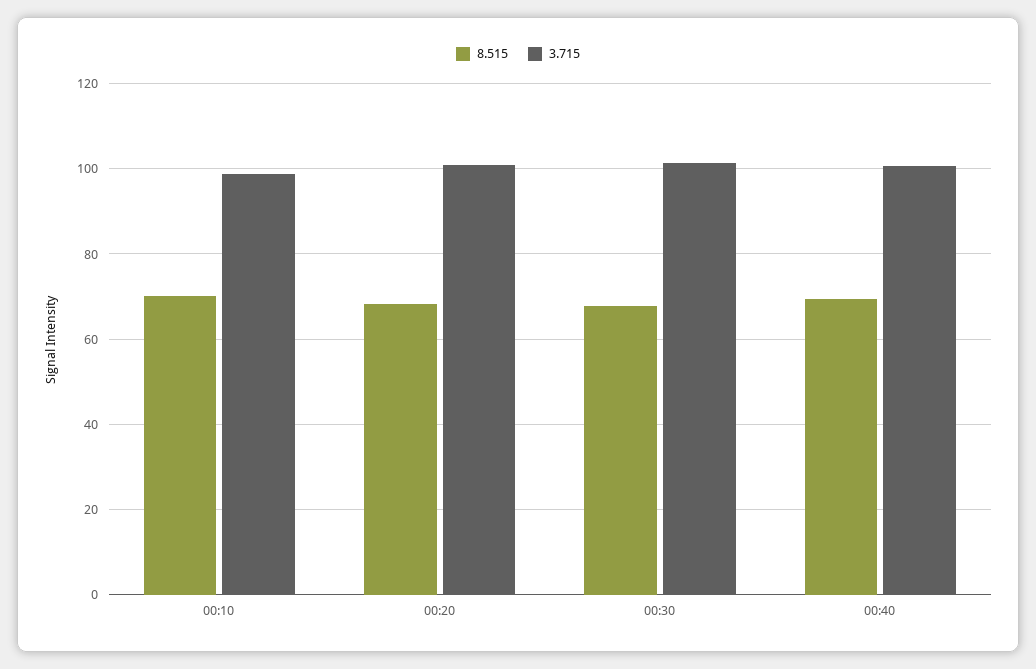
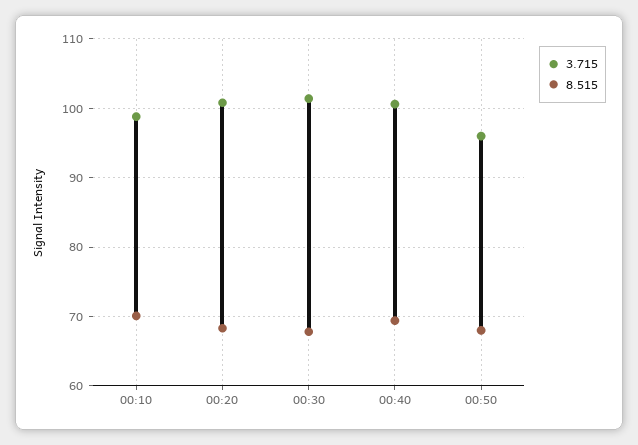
3.715, 00:50: none -> 96
8.515, 00:50: none -> 68

